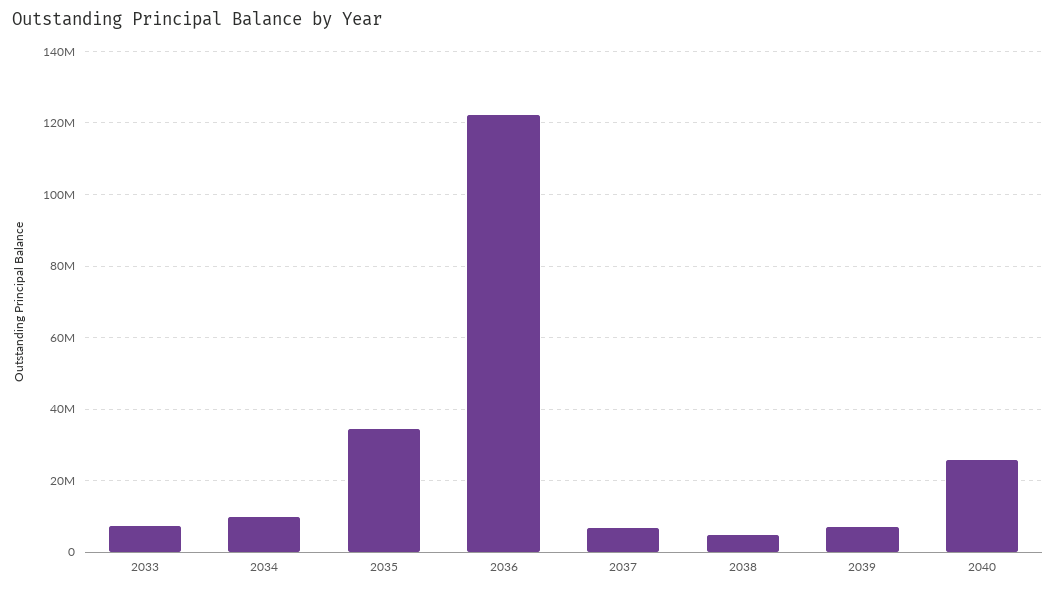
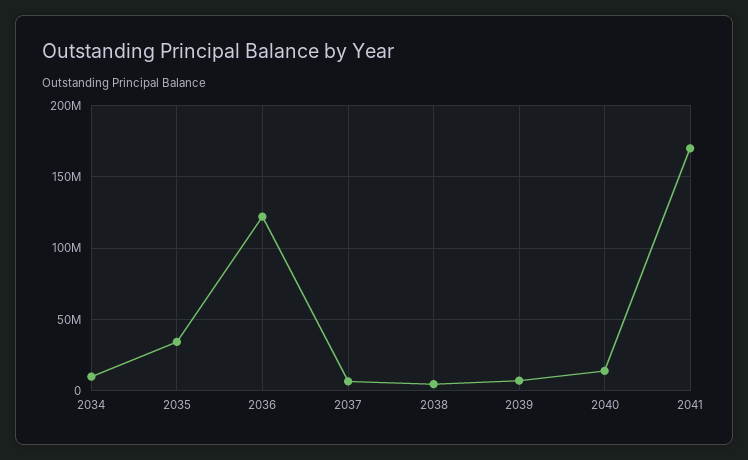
2033: 8000000 -> none
2040: 26000000 -> 15000000
2041: none -> 170000000

